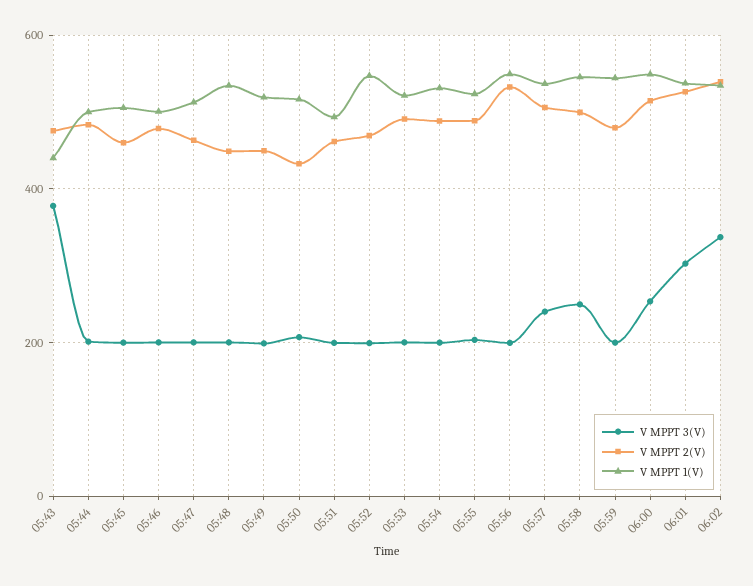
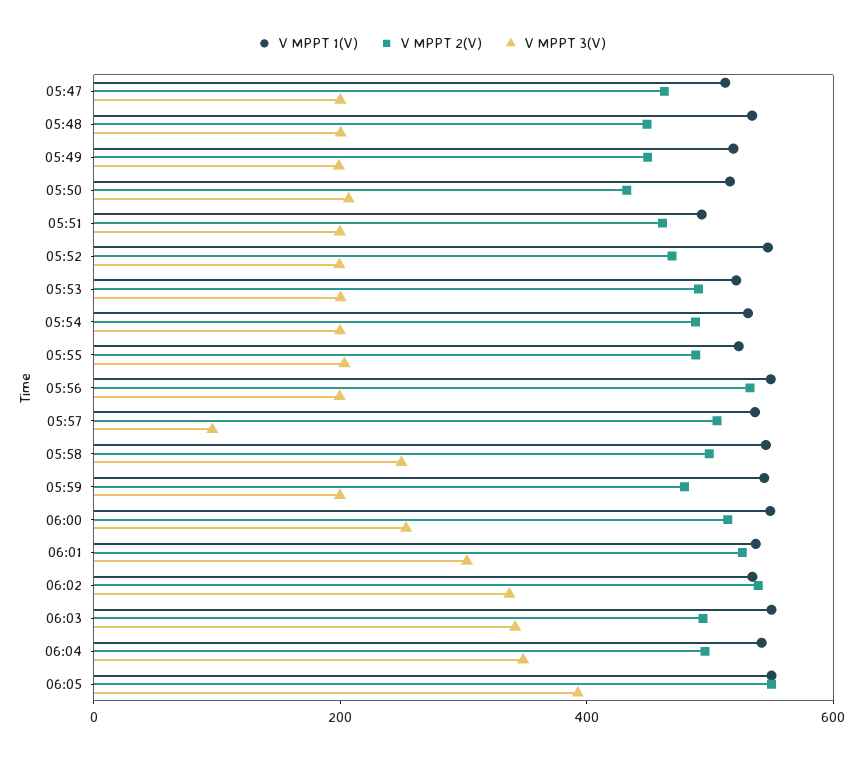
V MPPT 3(V), 05:43: 380 -> none
V MPPT 2(V), 05:43: 480 -> none
V MPPT 1(V), 05:43: 440 -> none
V MPPT 3(V), 05:44: 200 -> none
V MPPT 2(V), 05:44: 480 -> none
V MPPT 1(V), 05:44: 500 -> none
V MPPT 3(V), 05:45: 200 -> none
V MPPT 2(V), 05:45: 460 -> none
V MPPT 1(V), 05:45: 500 -> none
V MPPT 3(V), 05:46: 200 -> none
V MPPT 2(V), 05:46: 480 -> none
V MPPT 1(V), 05:46: 500 -> none
V MPPT 3(V), 05:57: 240 -> 100
V MPPT 1(V), 06:03: none -> 550
V MPPT 2(V), 06:03: none -> 500
V MPPT 3(V), 06:03: none -> 350
V MPPT 1(V), 06:04: none -> 550
V MPPT 2(V), 06:04: none -> 500
V MPPT 3(V), 06:04: none -> 350
V MPPT 1(V), 06:05: none -> 550
V MPPT 2(V), 06:05: none -> 550
V MPPT 3(V), 06:05: none -> 400

